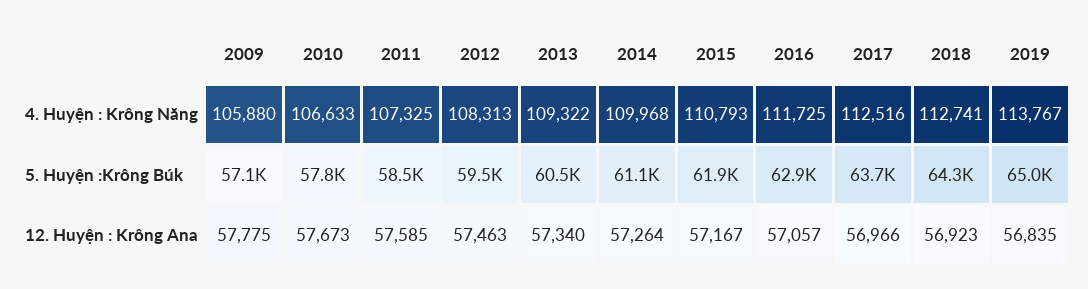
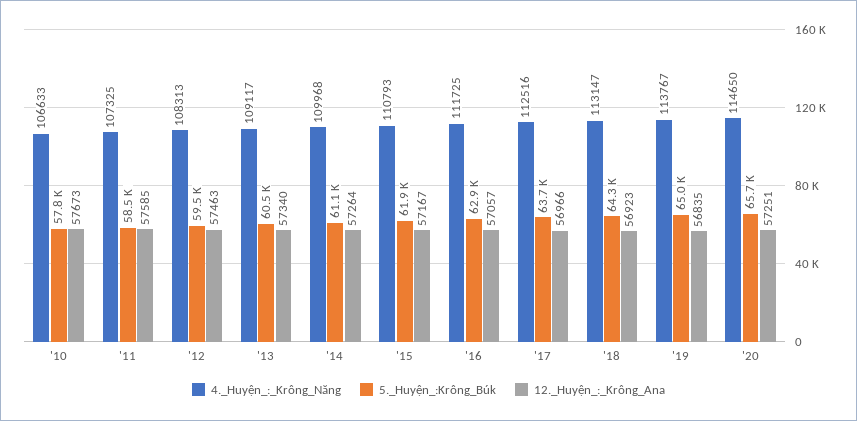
4. Huyện : Krông Năng, 2009: 105880 -> none
4. Huyện : Krông Năng, 2013: 109322 -> 109117
4. Huyện : Krông Năng, 2018: 112741 -> 113147
5. Huyện :Krông Búk, 2009: 57100 -> none
12. Huyện : Krông Ana, 2009: 57775 -> none
4. Huyện : Krông Năng, '20: none -> 114650
5. Huyện :Krông Búk, '20: none -> 65700
12. Huyện : Krông Ana, '20: none -> 57251

